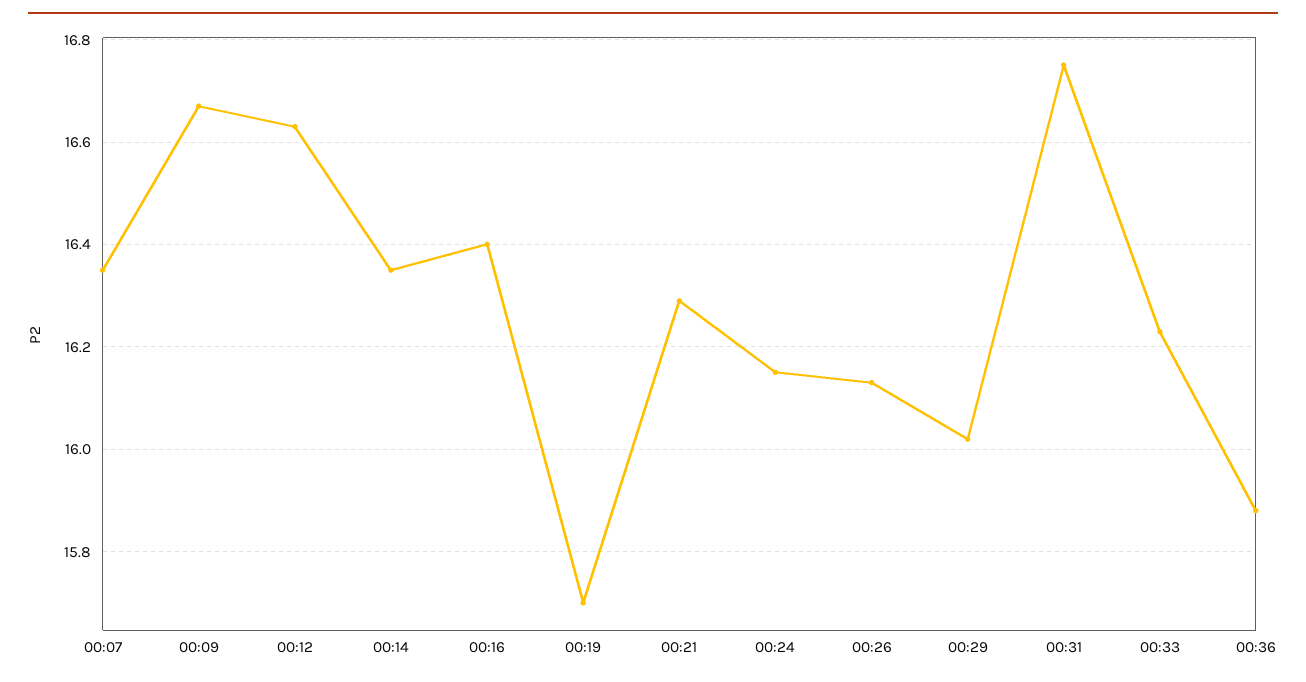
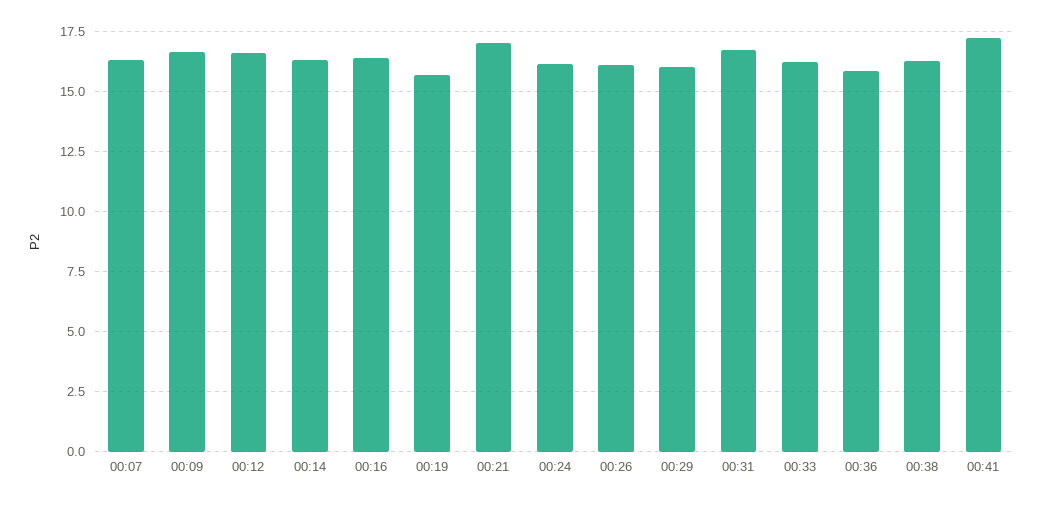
00:21: 16.3 -> 17
00:38: none -> 16.25
00:41: none -> 17.25

